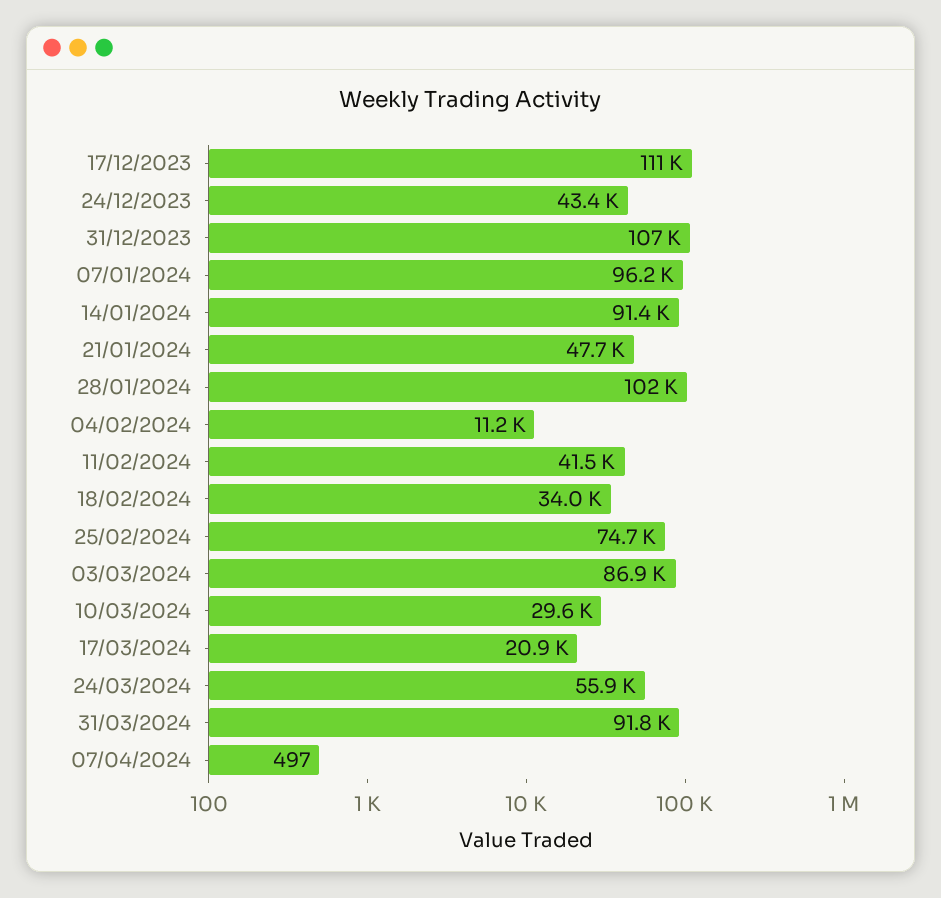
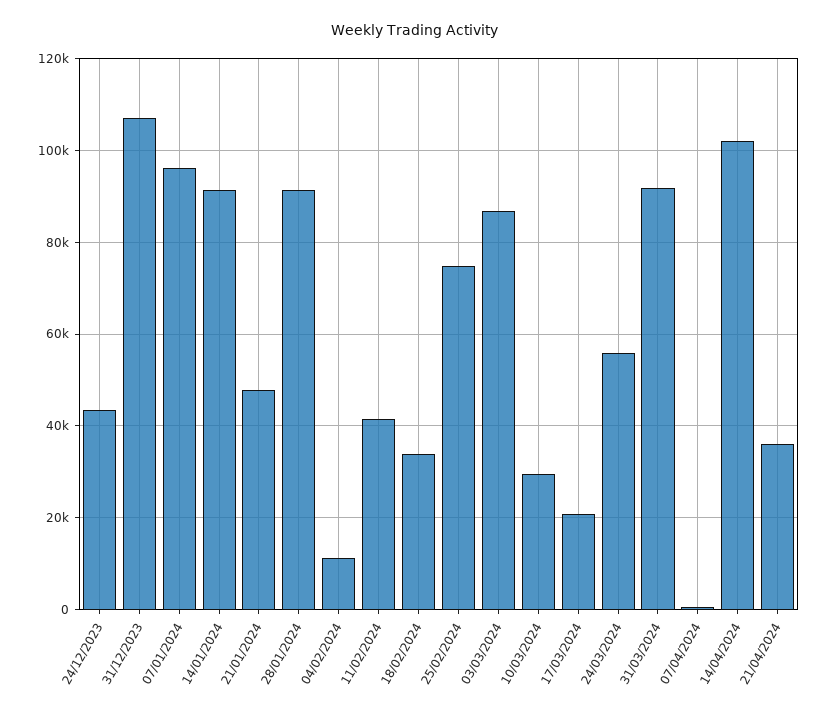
17/12/2023: 111000 -> none
28/01/2024: 102000 -> 92000
14/04/2024: none -> 102000
21/04/2024: none -> 36000

